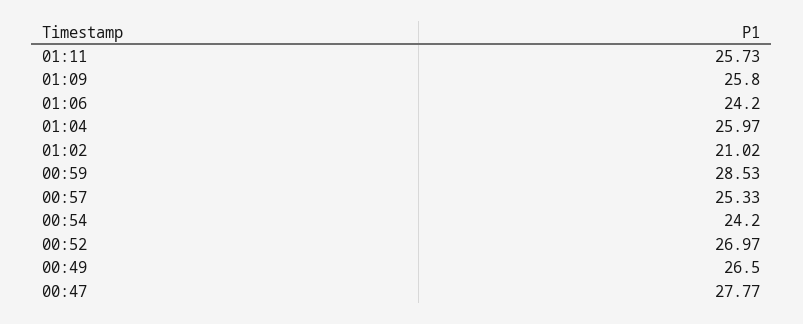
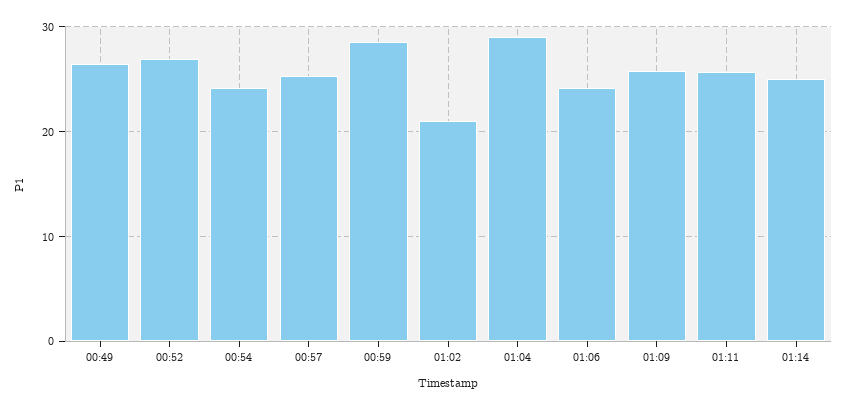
01:04: 25.97 -> 29
00:47: 27.77 -> none
01:14: none -> 25

